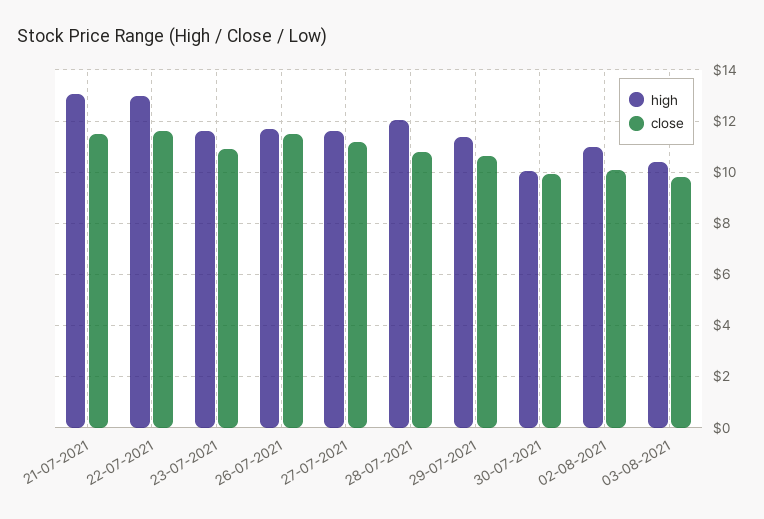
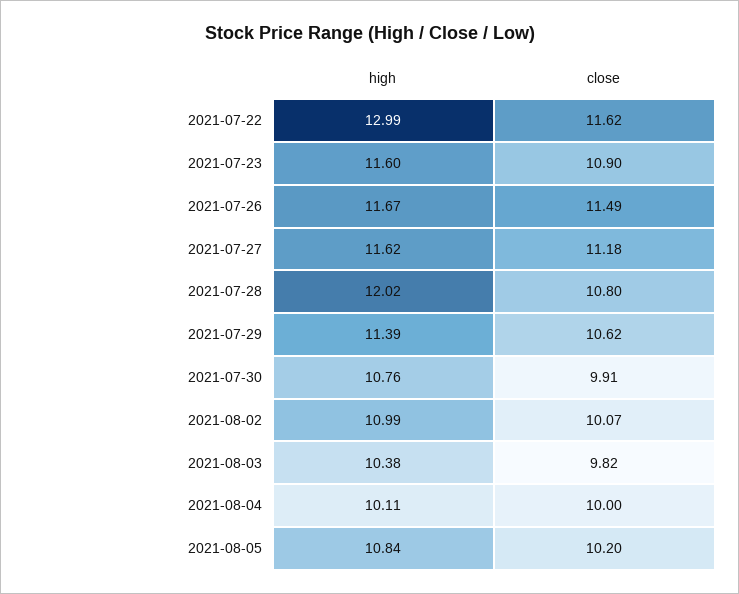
high, 21-07-2021: 13 -> none
close, 21-07-2021: 11.5 -> none
high, 30-07-2021: 10 -> 10.76
high, 2021-08-04: none -> 10.11
close, 2021-08-04: none -> 10
high, 2021-08-05: none -> 10.84
close, 2021-08-05: none -> 10.2

